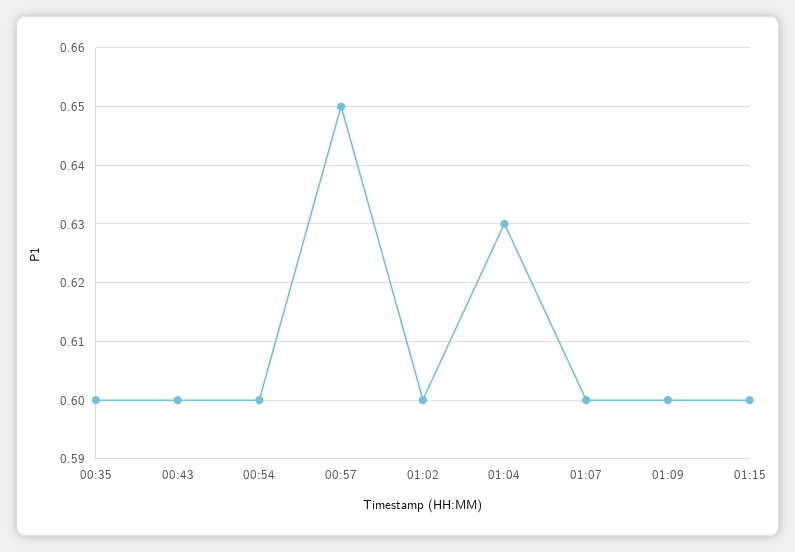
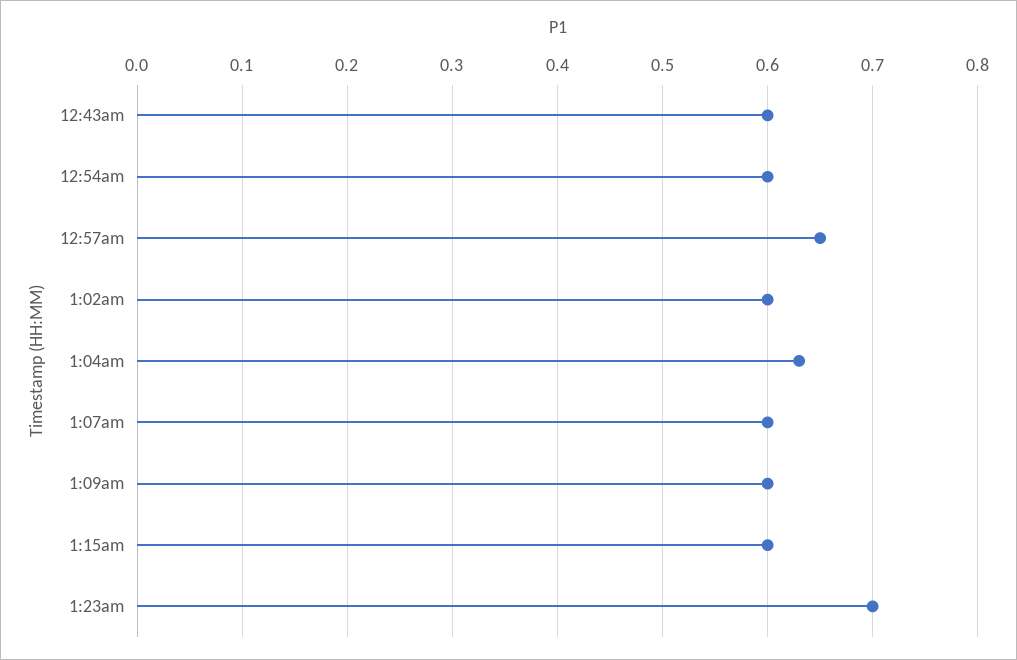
00:35: 0.6 -> none
1:23am: none -> 0.7

